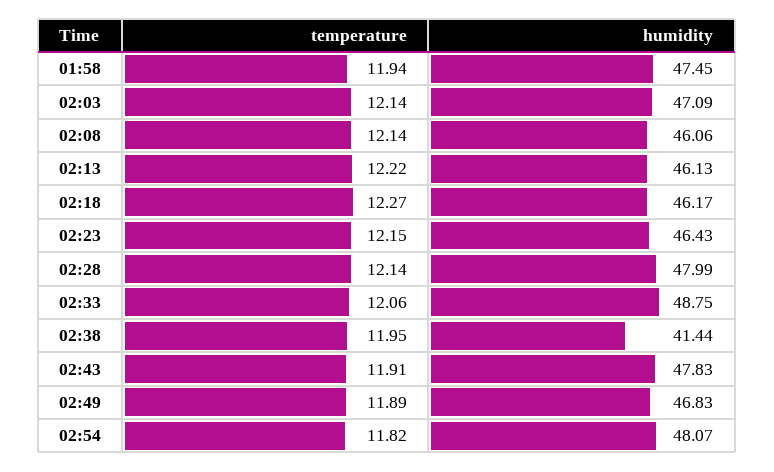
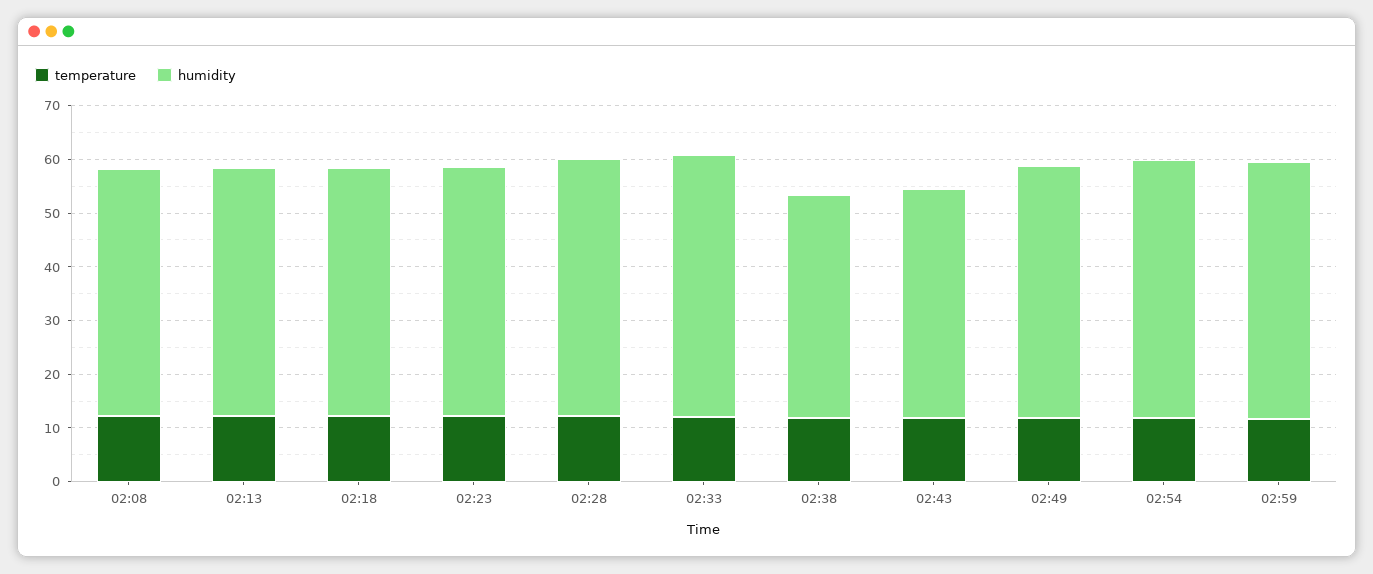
temperature, 01:58: 11.94 -> none
humidity, 01:58: 47.45 -> none
temperature, 02:03: 12.14 -> none
humidity, 02:03: 47.09 -> none
humidity, 02:43: 47.83 -> 42
temperature, 02:59: none -> 12
humidity, 02:59: none -> 48

